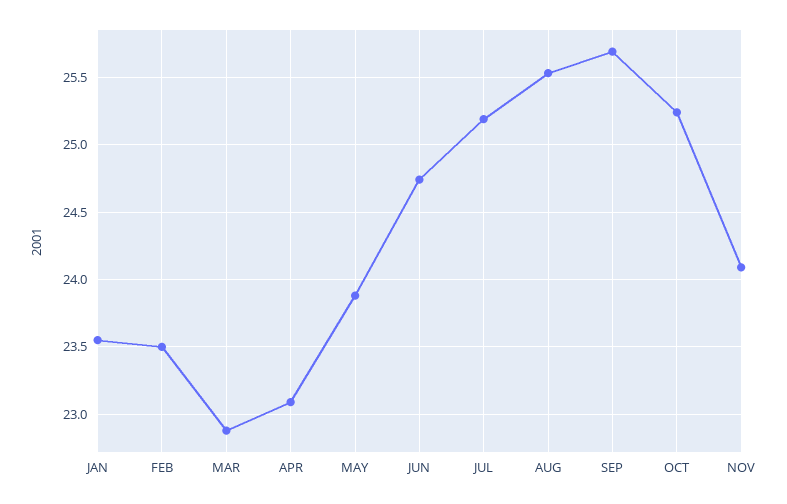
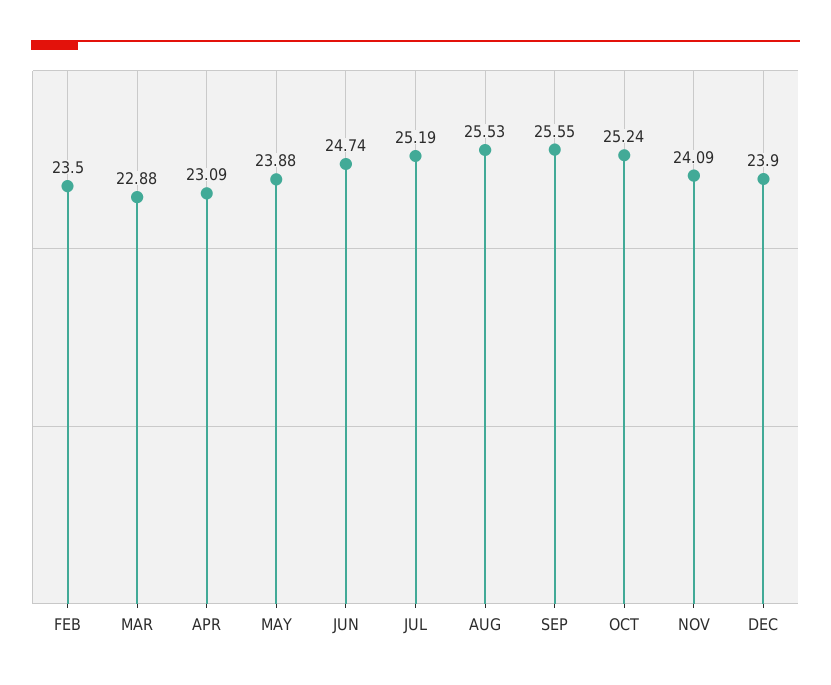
JAN: 23.55 -> none
SEP: 25.7 -> 25.55
DEC: none -> 23.9

